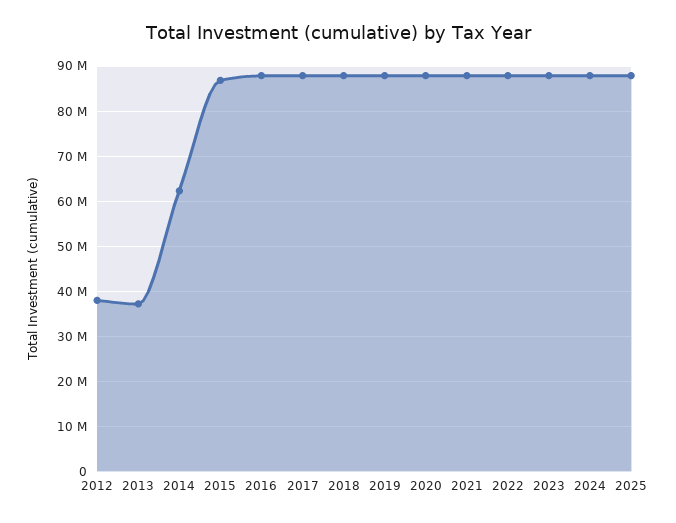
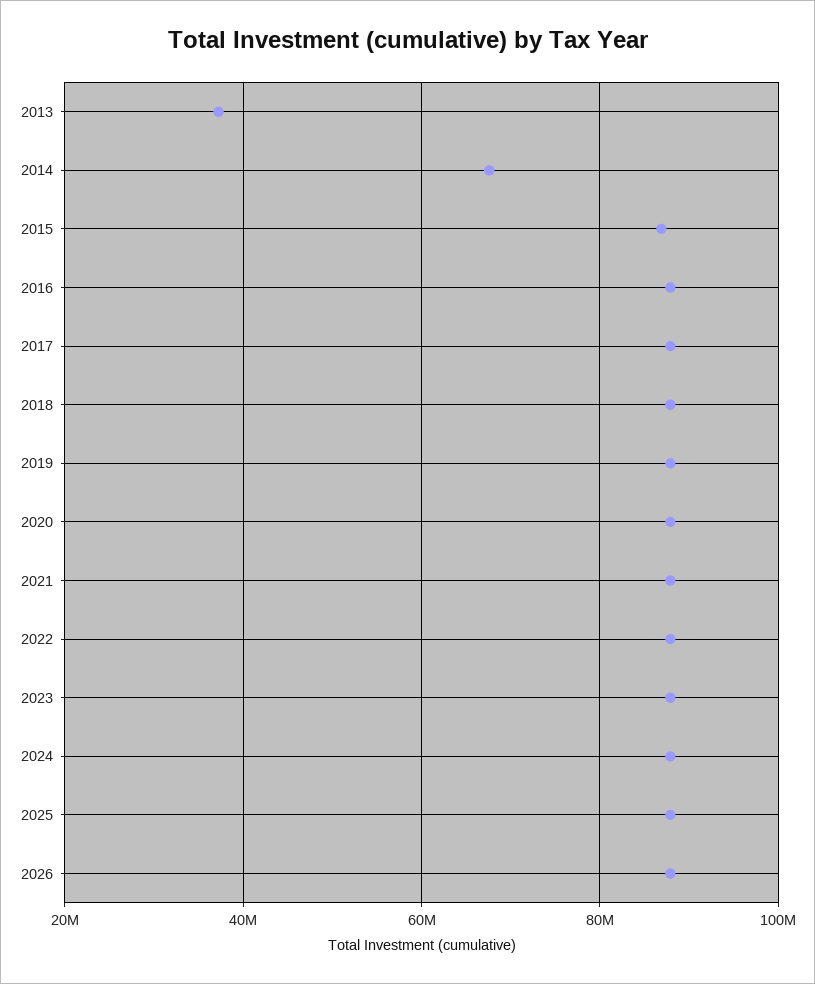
2012: 38000000 -> none
2014: 62000000 -> 68000000
2026: none -> 88000000

